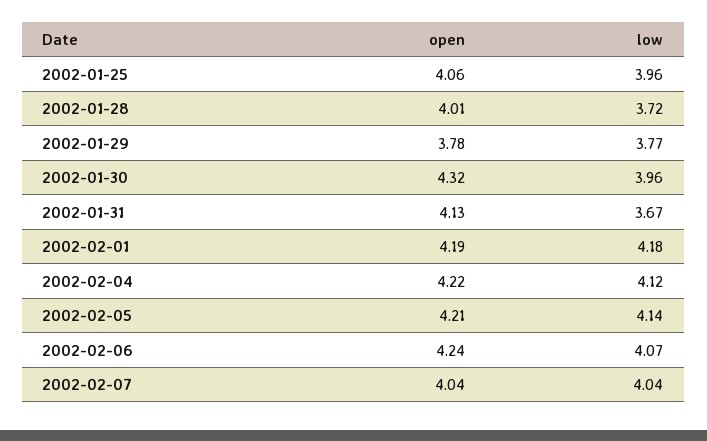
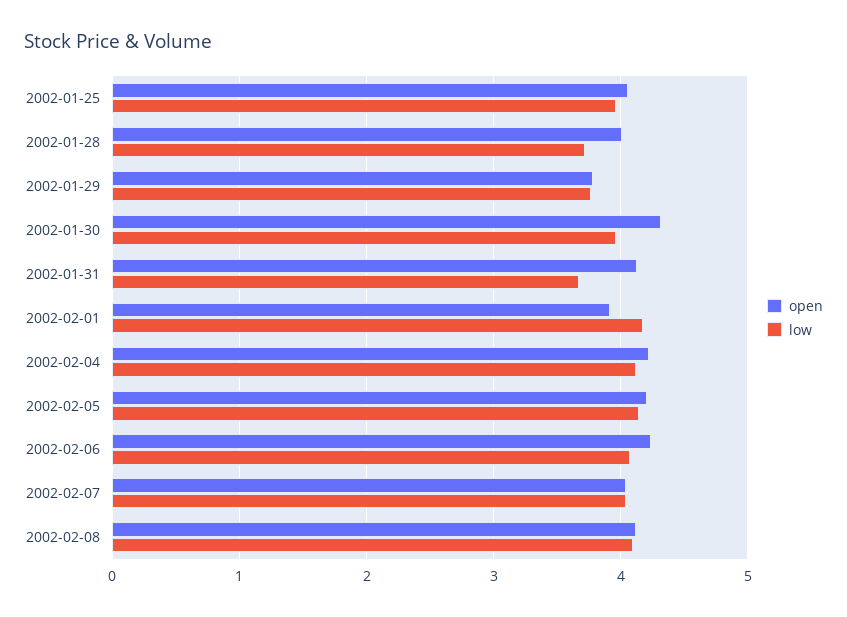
open, 2002-02-01: 4.19 -> 3.9
open, 2002-02-08: none -> 4.1
low, 2002-02-08: none -> 4.1

